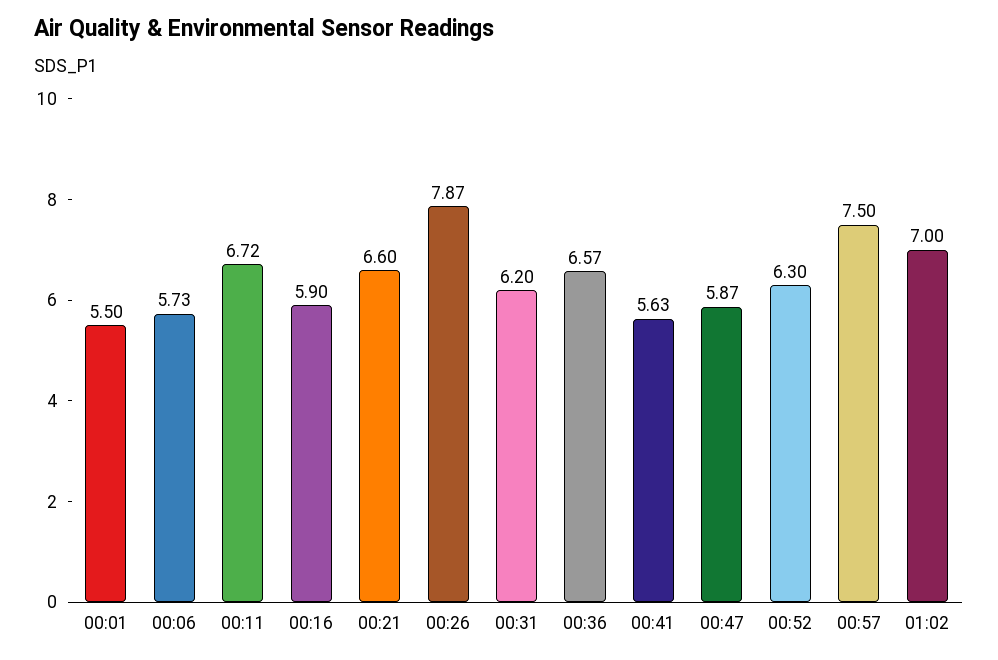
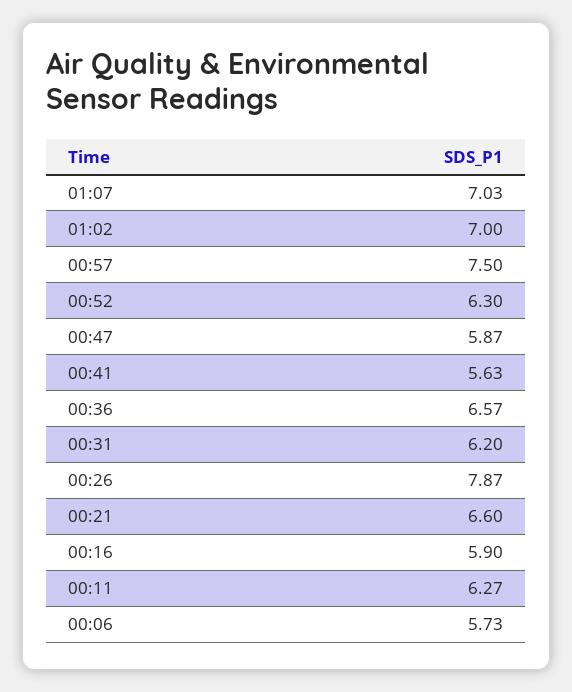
00:01: 5.5 -> none
00:11: 6.72 -> 6.27
01:07: none -> 7.03

